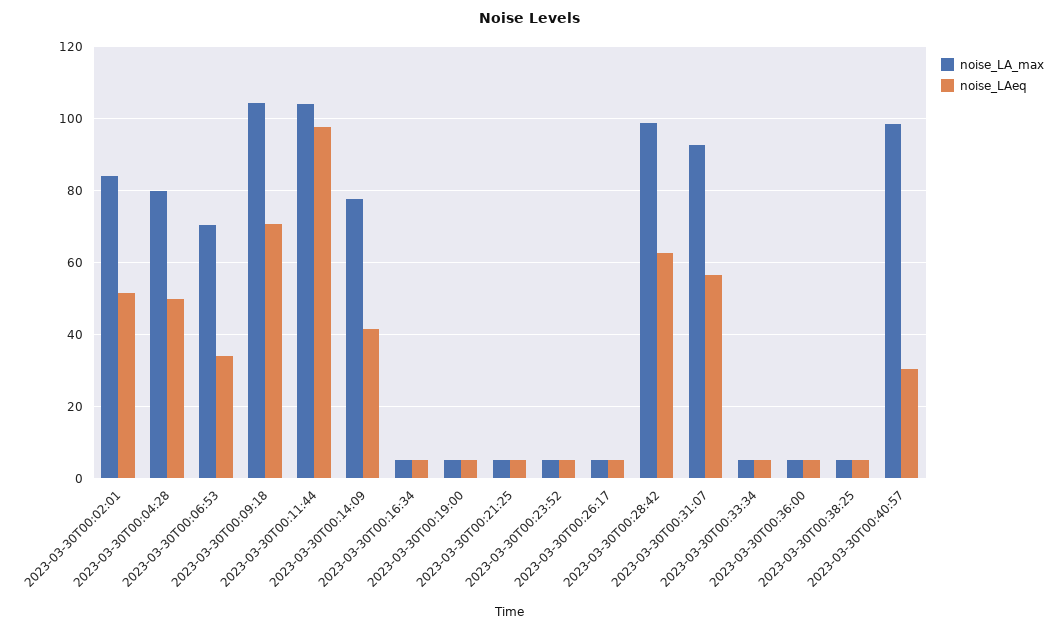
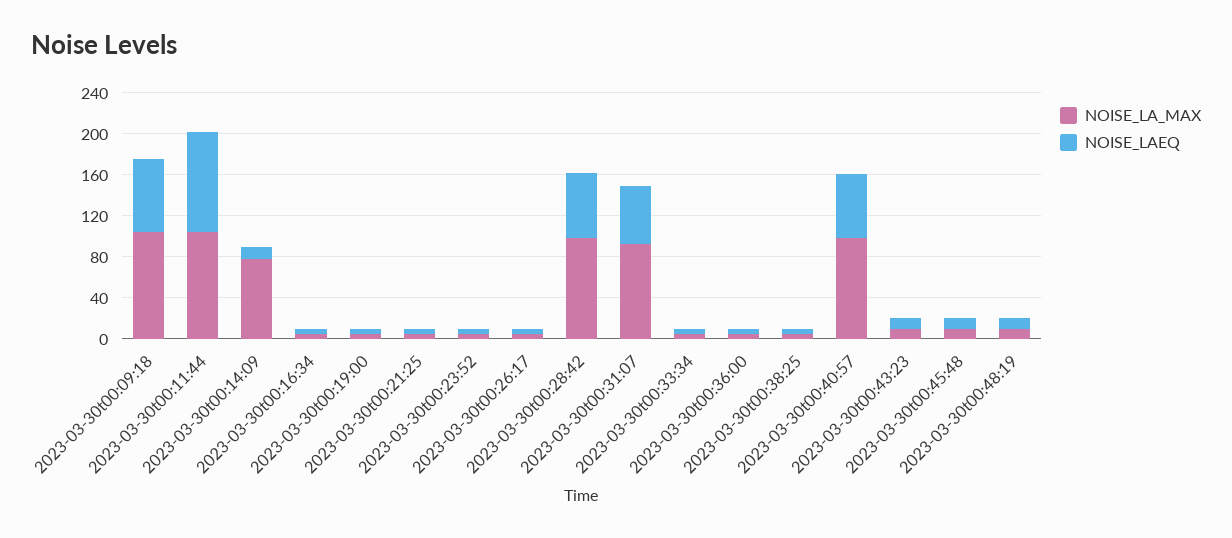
noise_LA_max, 2023-03-30T00:02:01: 84 -> none
noise_LAeq, 2023-03-30T00:02:01: 52 -> none
noise_LA_max, 2023-03-30T00:04:28: 80 -> none
noise_LAeq, 2023-03-30T00:04:28: 50 -> none
noise_LA_max, 2023-03-30T00:06:53: 70 -> none
noise_LAeq, 2023-03-30T00:06:53: 34 -> none
noise_LAeq, 2023-03-30T00:14:09: 42 -> 10
noise_LAeq, 2023-03-30T00:40:57: 30 -> 60
noise_LA_max, 2023-03-30t00:43:23: none -> 10
noise_LAeq, 2023-03-30t00:43:23: none -> 10
noise_LA_max, 2023-03-30t00:45:48: none -> 10
noise_LAeq, 2023-03-30t00:45:48: none -> 10
noise_LA_max, 2023-03-30t00:48:19: none -> 10
noise_LAeq, 2023-03-30t00:48:19: none -> 10

